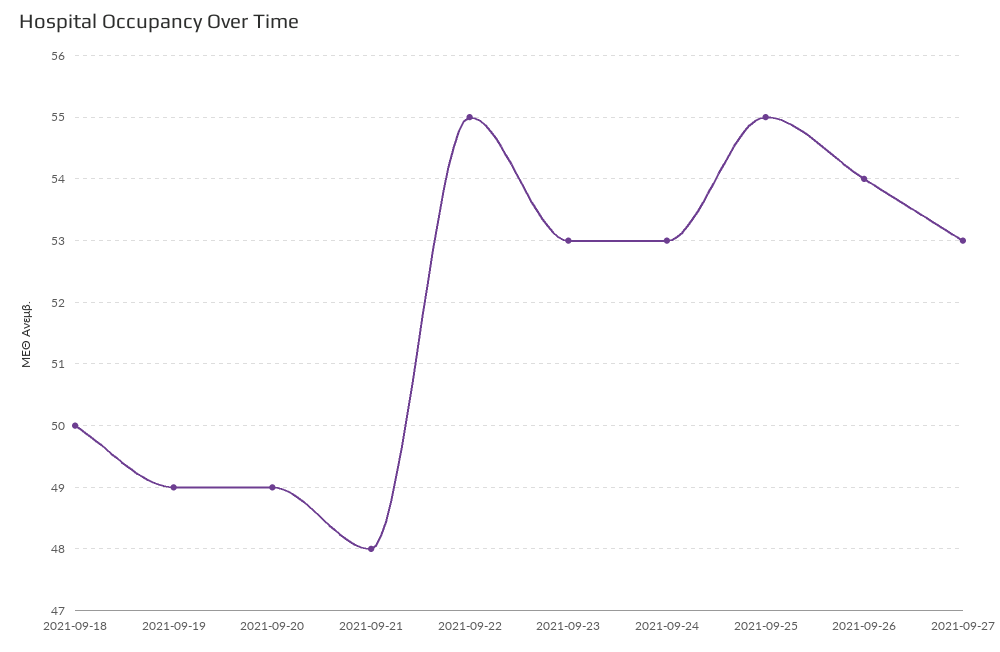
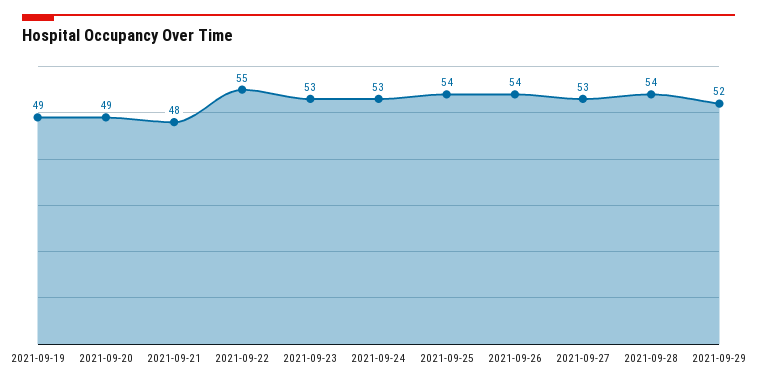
2021-09-18: 50 -> none
2021-09-25: 55 -> 54
2021-09-28: none -> 54
2021-09-29: none -> 52

